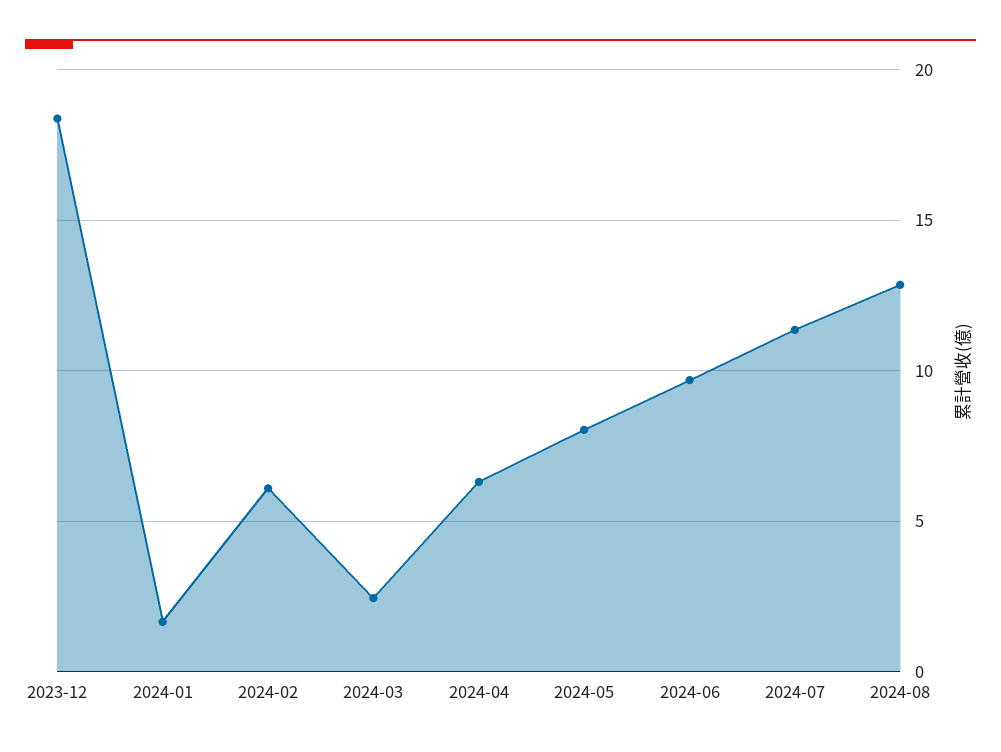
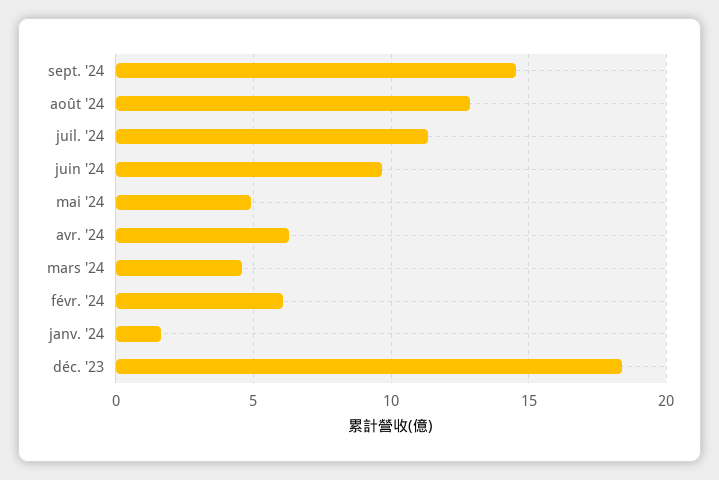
2024-03: 2.5 -> 4.5
2024-05: 8 -> 5
sept. '24: none -> 14.5

